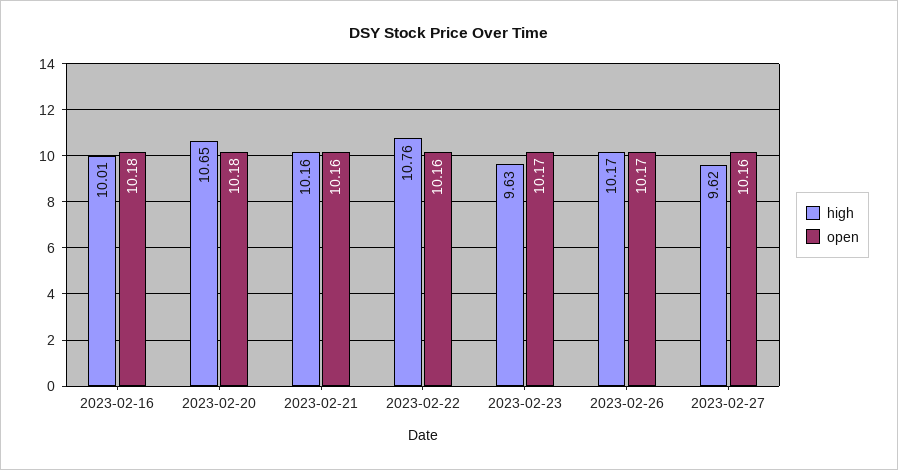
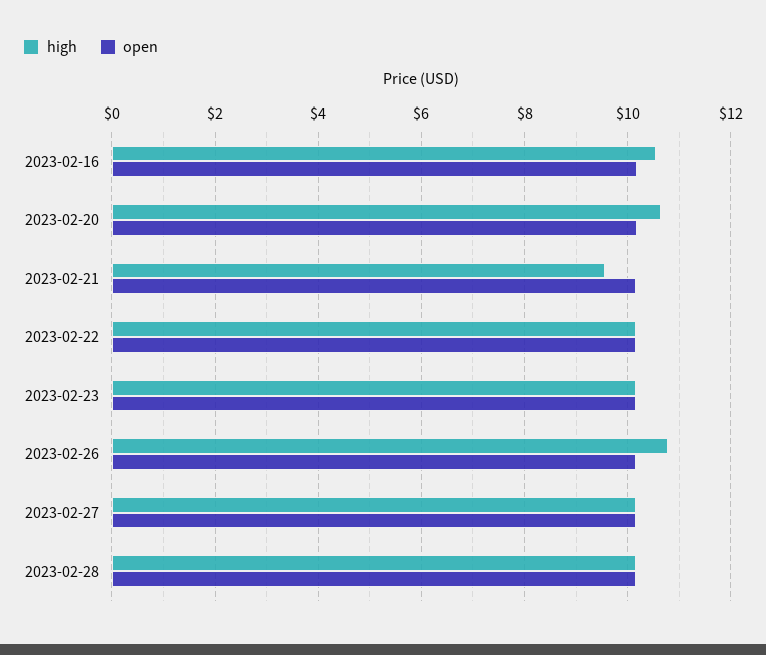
high, 2023-02-16: 10.01 -> 10.6
high, 2023-02-21: 10.16 -> 9.6
high, 2023-02-22: 10.76 -> 10.2
high, 2023-02-23: 9.63 -> 10.2
high, 2023-02-26: 10.17 -> 10.8
high, 2023-02-27: 9.62 -> 10.2
high, 2023-02-28: none -> 10.2
open, 2023-02-28: none -> 10.2

